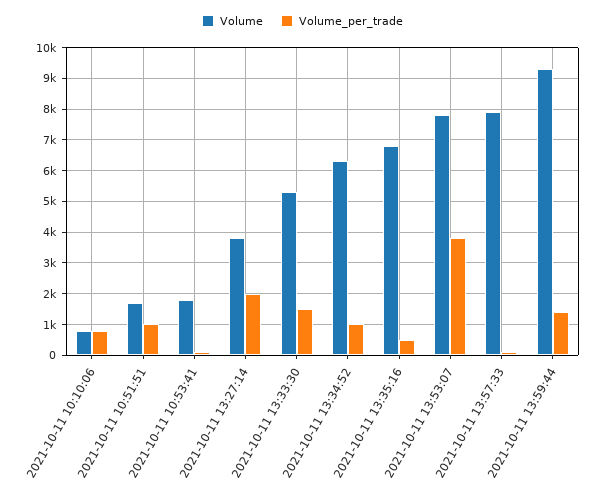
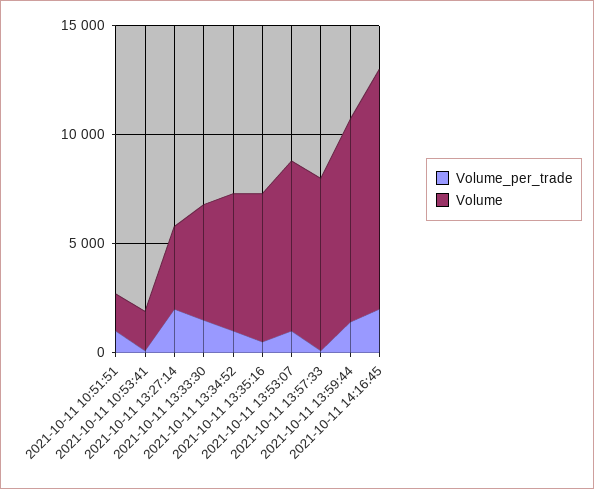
Volume, 2021-10-11 10:10:06: 800 -> none
Volume_per_trade, 2021-10-11 10:10:06: 800 -> none
Volume_per_trade, 2021-10-11 13:53:07: 3800 -> 1000
Volume_per_trade, 2021-10-11 14:16:45: none -> 2000
Volume, 2021-10-11 14:16:45: none -> 11000

